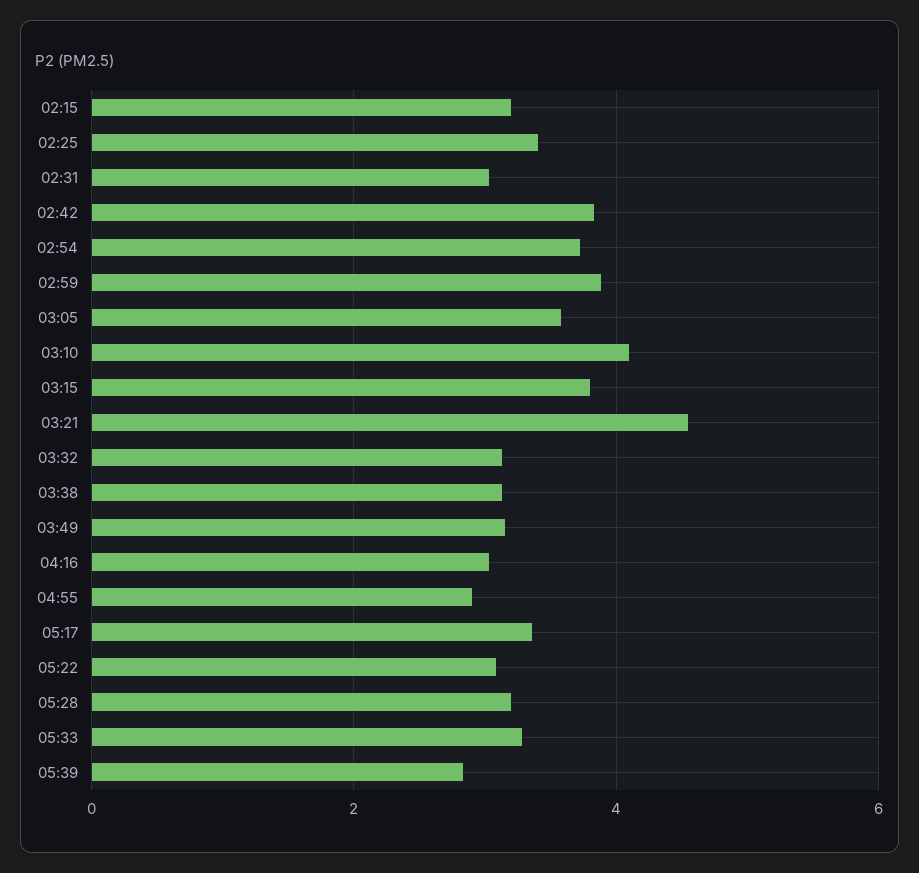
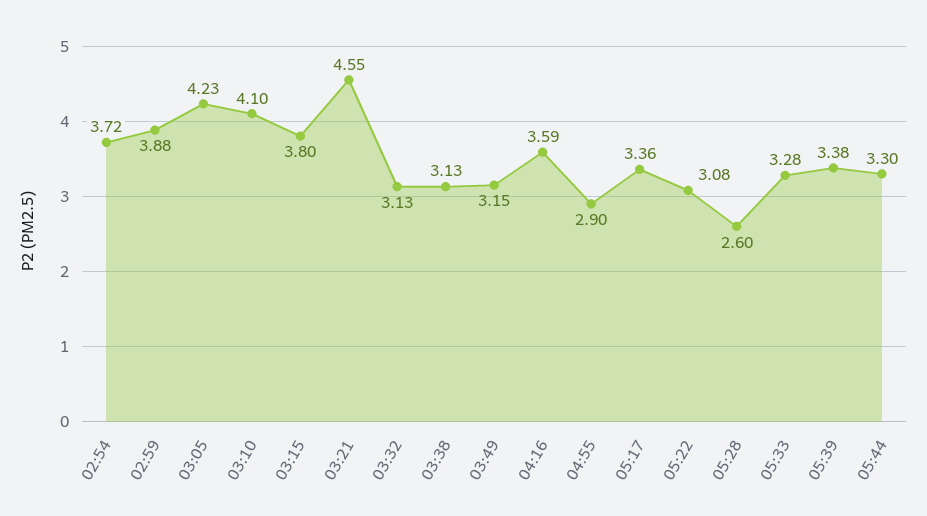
02:15: 3.2 -> none
02:25: 3.4 -> none
02:31: 3 -> none
02:42: 3.8 -> none
03:05: 3.6 -> 4.23
04:16: 3 -> 3.59
05:28: 3.2 -> 2.6
05:39: 2.8 -> 3.38
05:44: none -> 3.3

